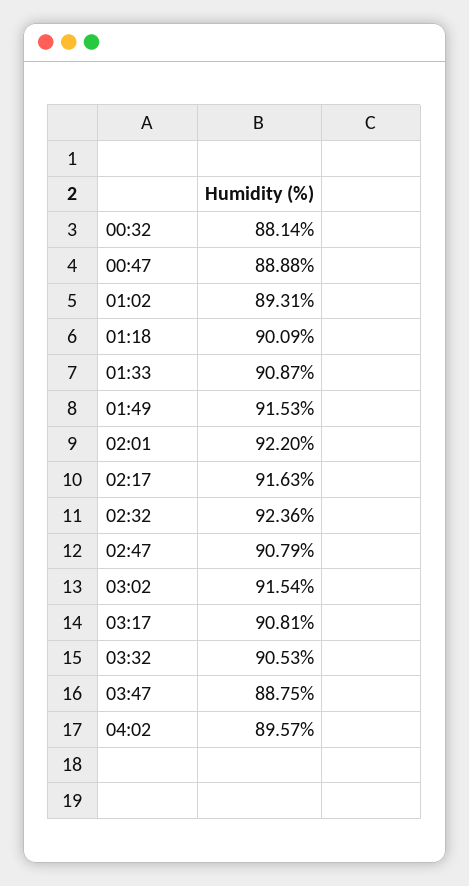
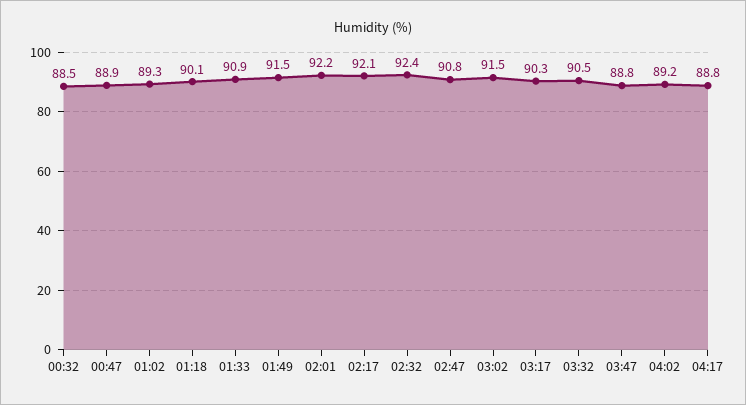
00:32: 88.14 -> 88.5
02:17: 91.63 -> 92.1
03:17: 90.81 -> 90.3
04:02: 89.57 -> 89.2
04:17: none -> 88.8

